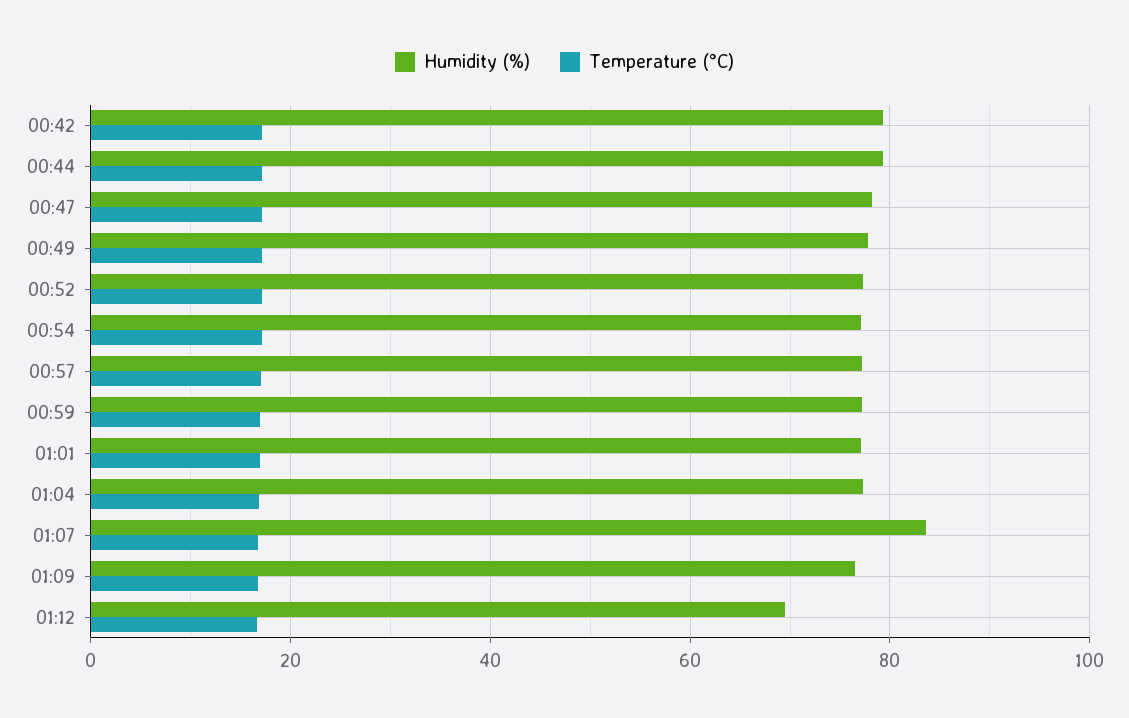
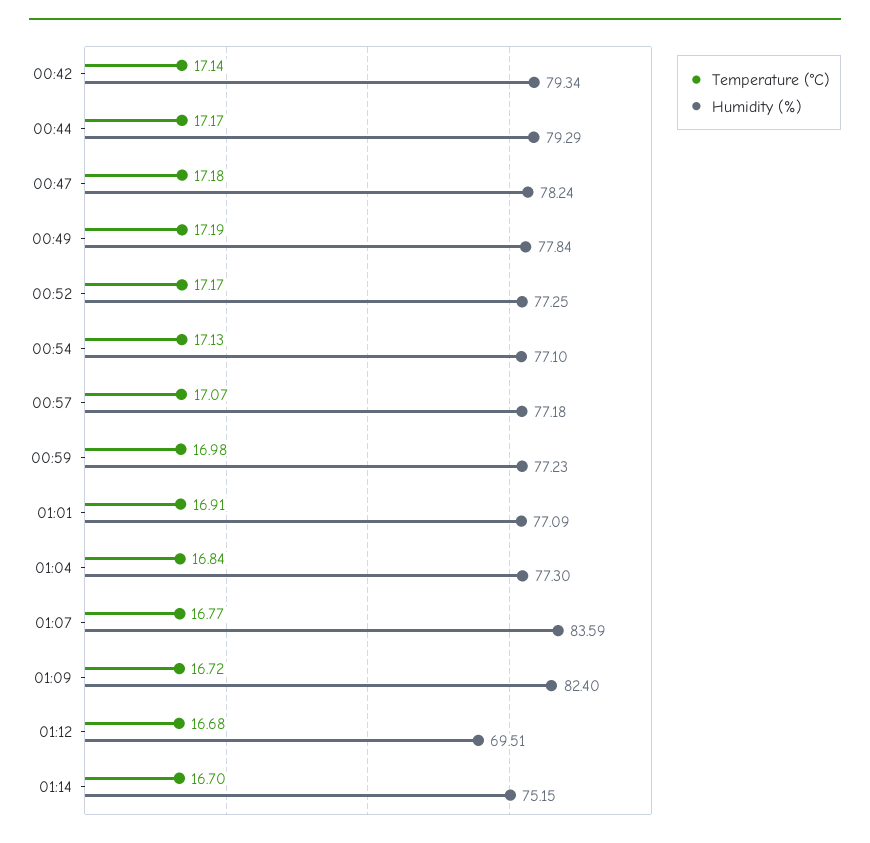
Humidity (%), 01:09: 76 -> 82.4
Temperature (°C), 01:14: none -> 16.7
Humidity (%), 01:14: none -> 75.15

